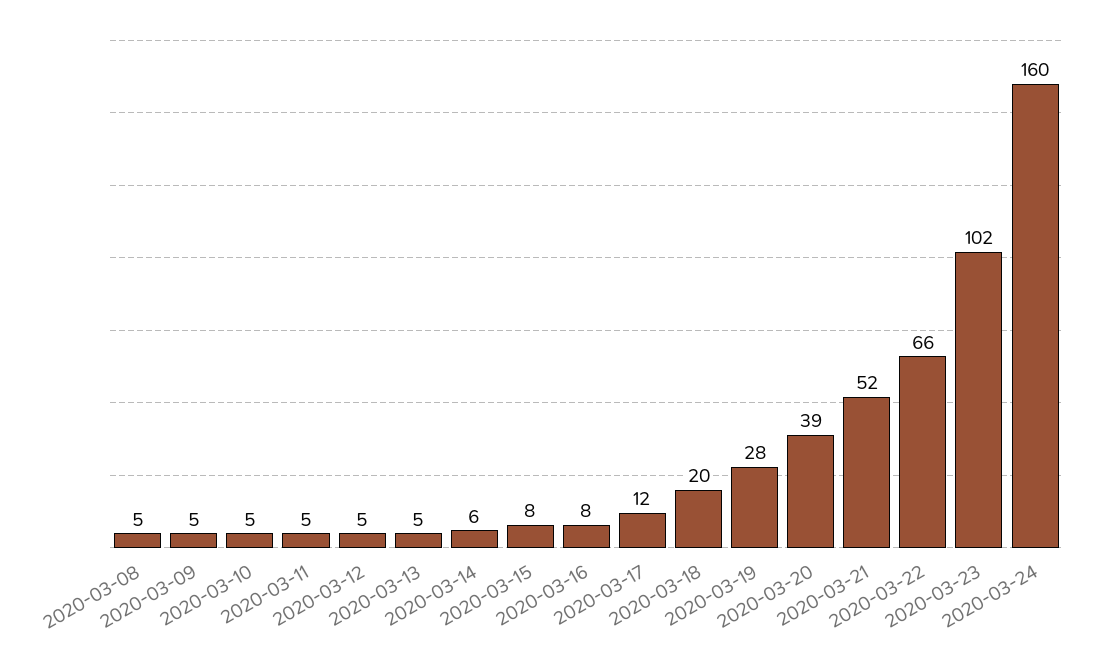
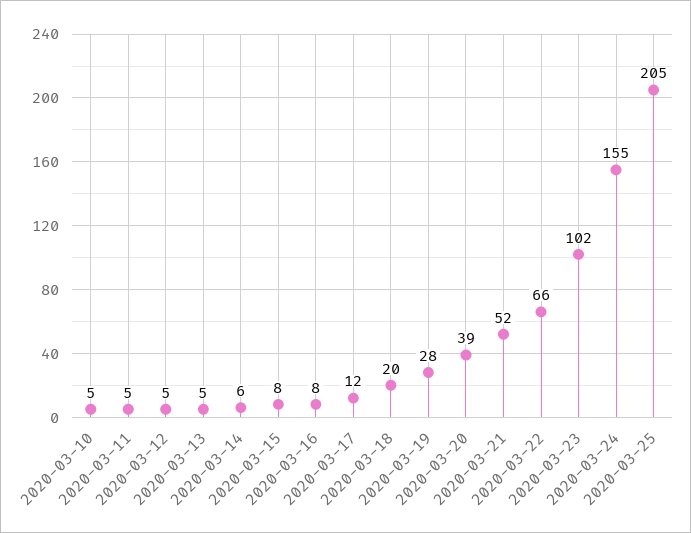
2020-03-08: 5 -> none
2020-03-09: 5 -> none
2020-03-24: 160 -> 155
2020-03-25: none -> 205

